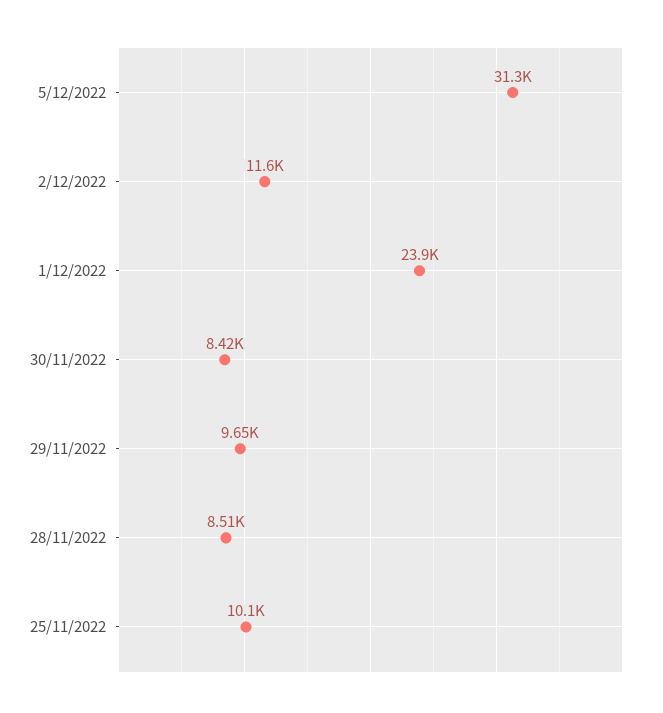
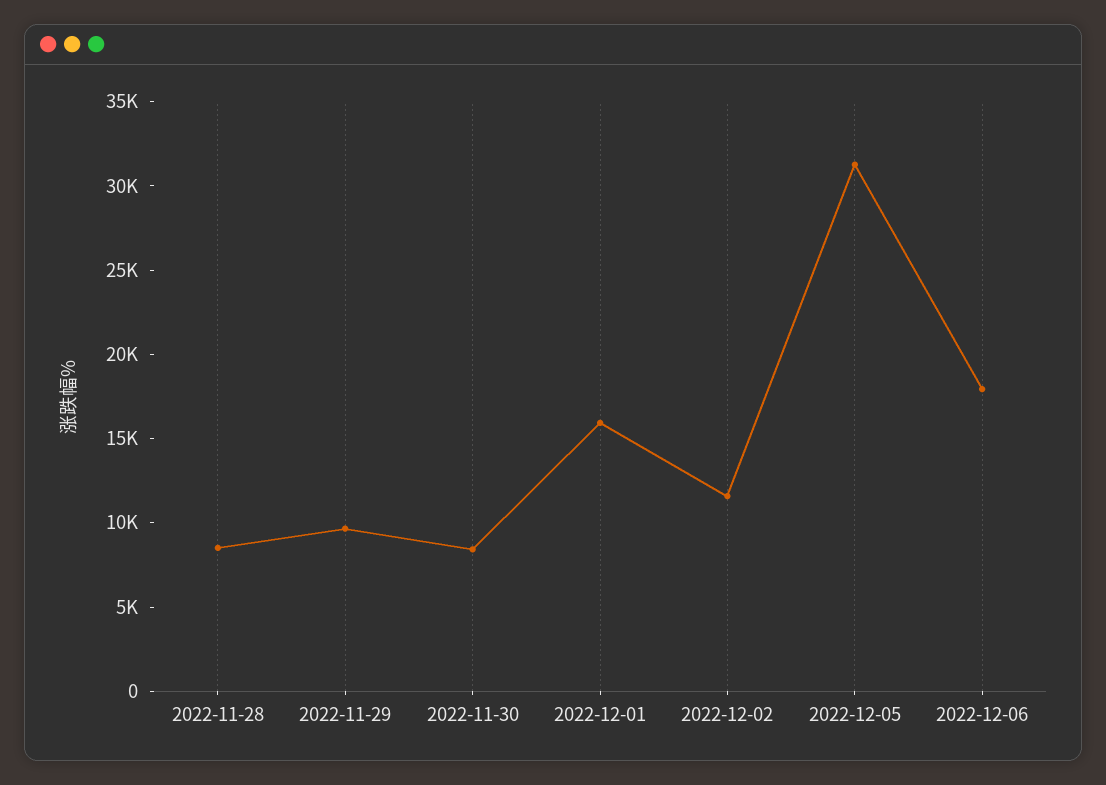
1/12/2022: 23900 -> 16000
25/11/2022: 10100 -> none
2022-12-06: none -> 18000

